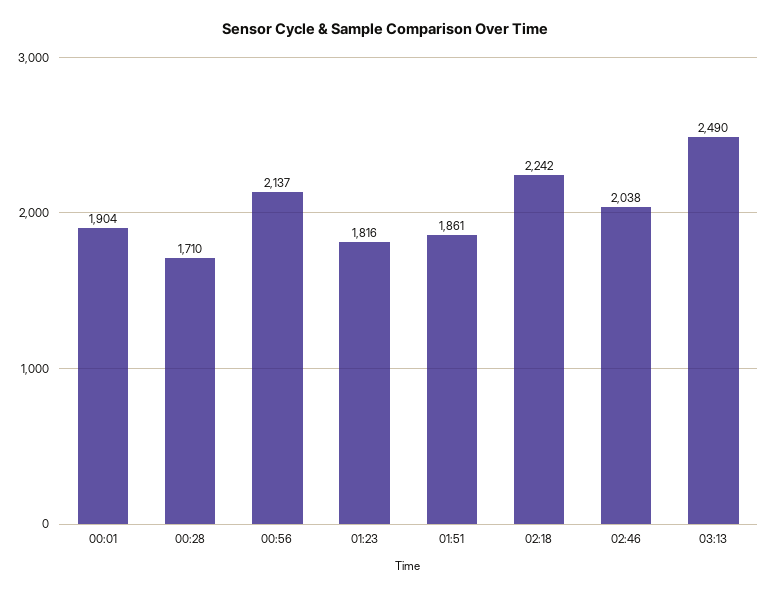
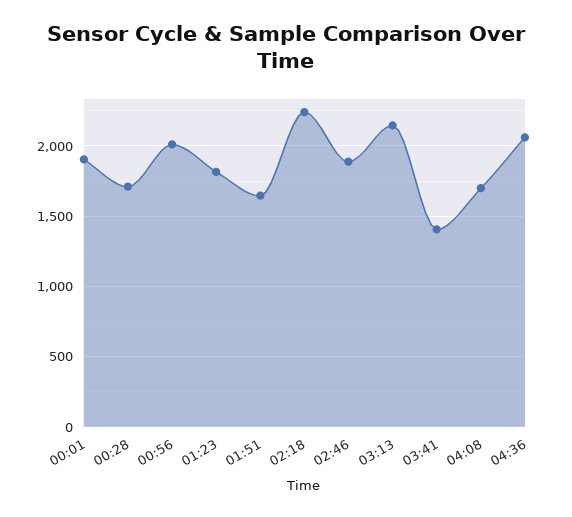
00:56: 2137 -> 2000
01:51: 1861 -> 1650
02:46: 2038 -> 1900
03:13: 2490 -> 2150
03:41: none -> 1400
04:08: none -> 1700
04:36: none -> 2050

